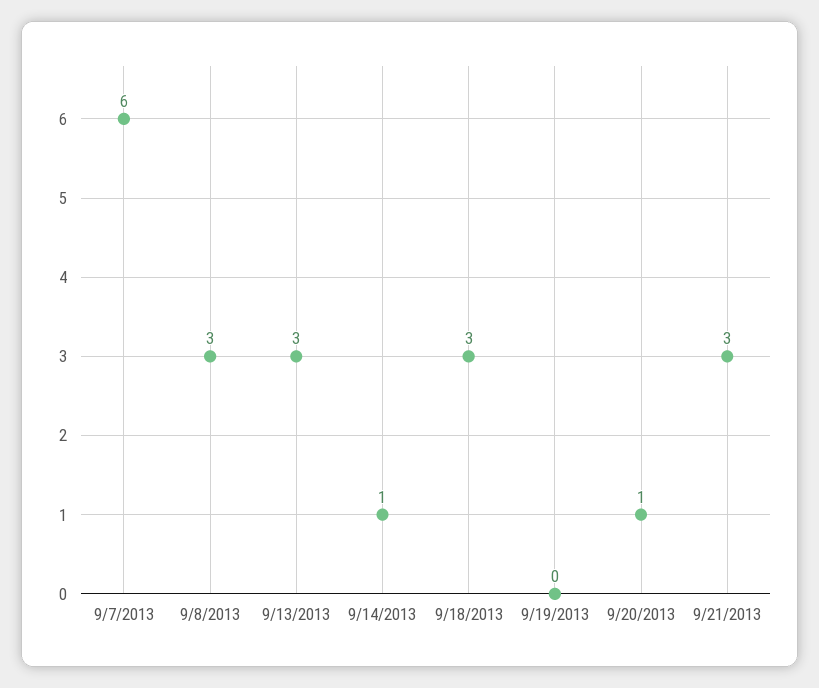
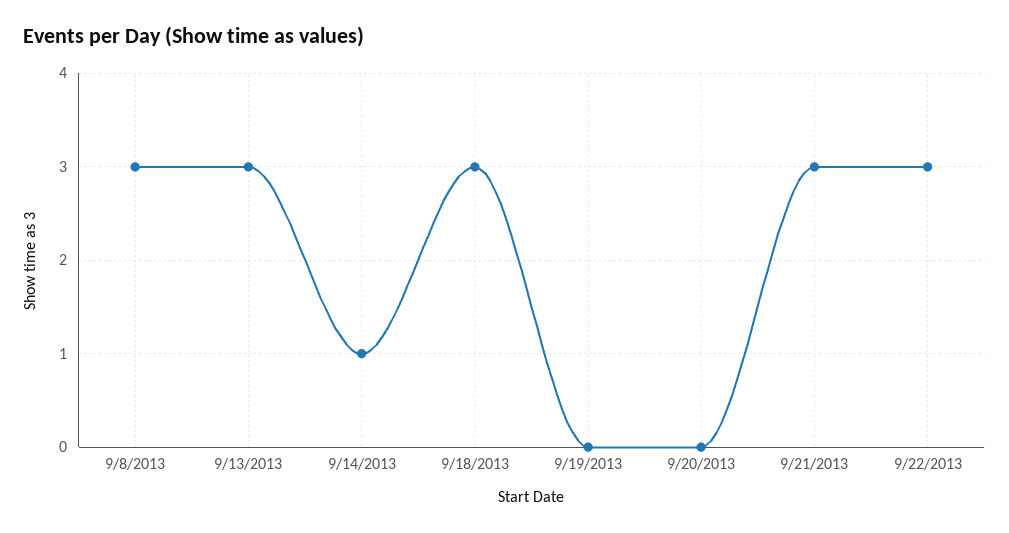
9/7/2013: 6 -> none
9/20/2013: 1 -> 0
9/22/2013: none -> 3

